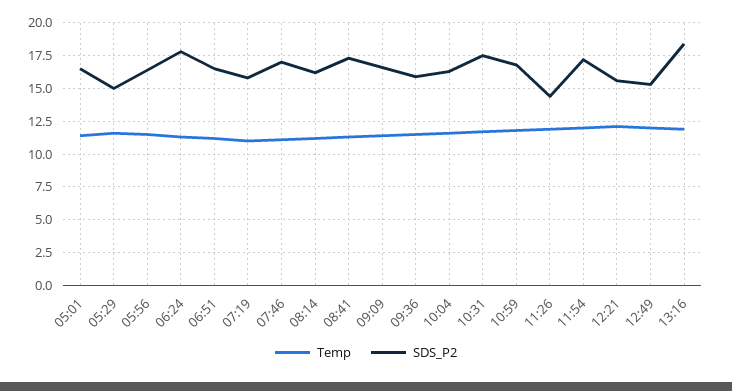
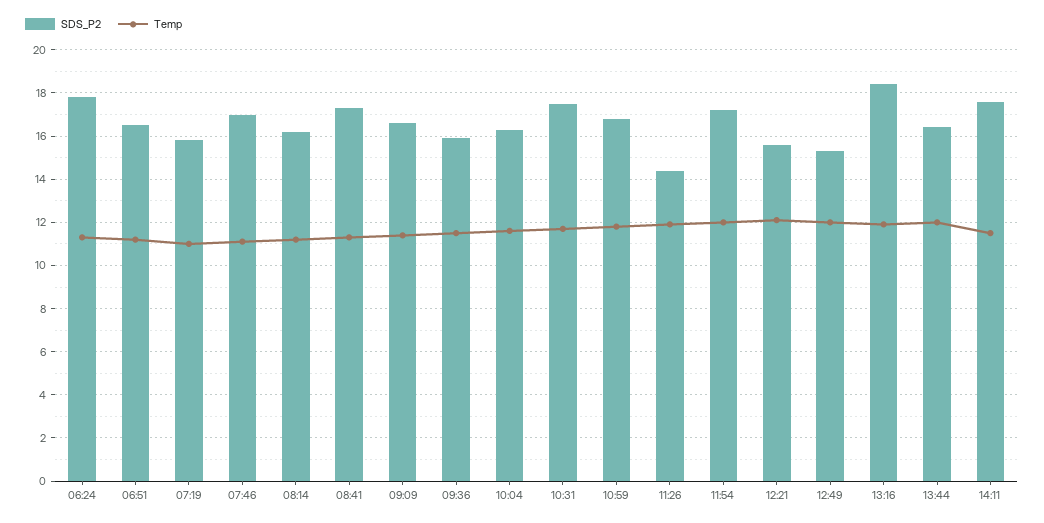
Temp, 05:01: 11.5 -> none
SDS_P2, 05:01: 16.5 -> none
Temp, 05:29: 11.5 -> none
SDS_P2, 05:29: 15 -> none
Temp, 05:56: 11.5 -> none
SDS_P2, 05:56: 16.5 -> none
SDS_P2, 13:44: none -> 16.5
Temp, 13:44: none -> 12
SDS_P2, 14:11: none -> 17.5
Temp, 14:11: none -> 11.5

